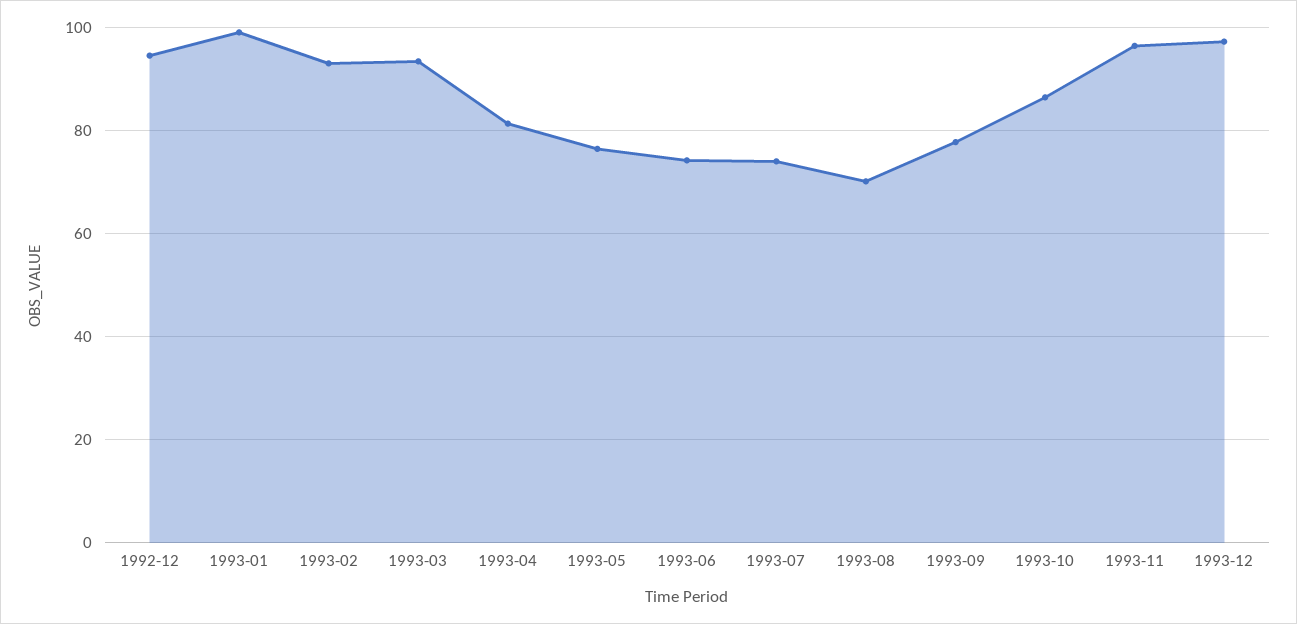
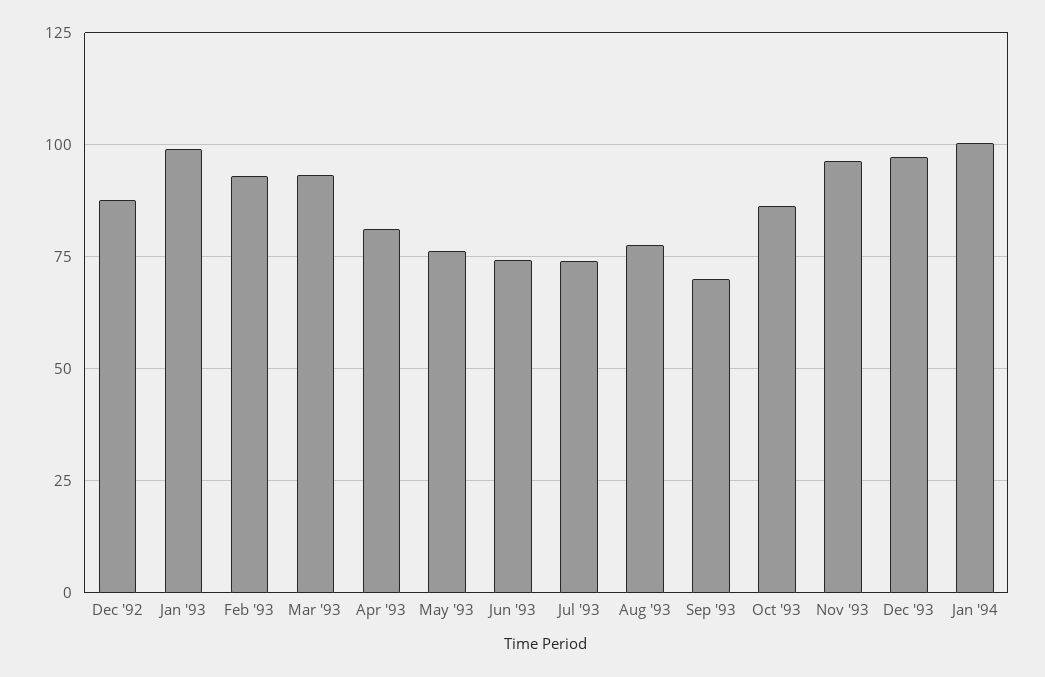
1992-12: 94 -> 87.5
1993-08: 70 -> 77.5
1993-09: 78 -> 70
Jan '94: none -> 100

